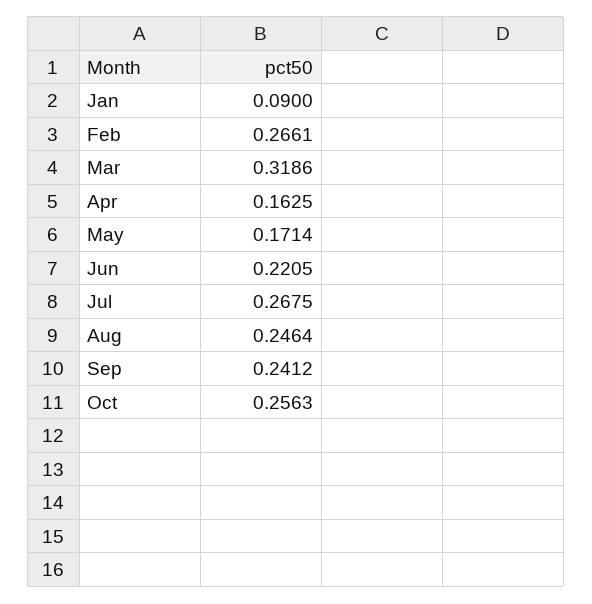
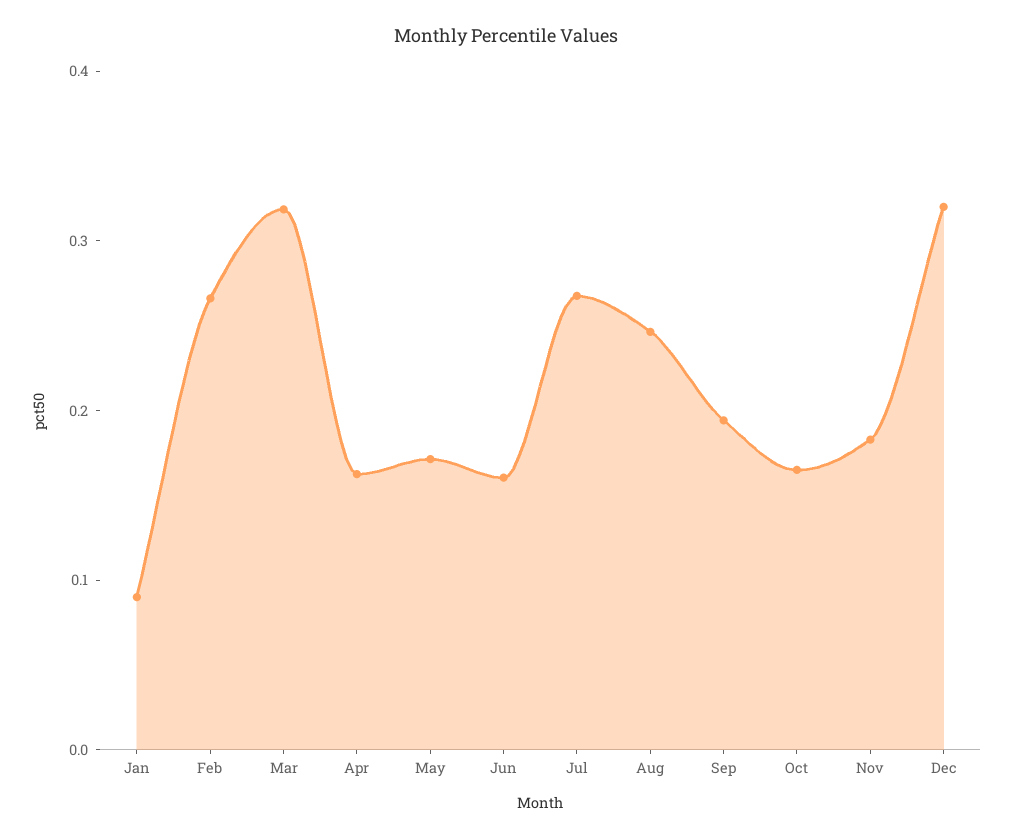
Jun: 0.2205 -> 0.16
Sep: 0.2412 -> 0.2
Oct: 0.2563 -> 0.16
Nov: none -> 0.18
Dec: none -> 0.32

